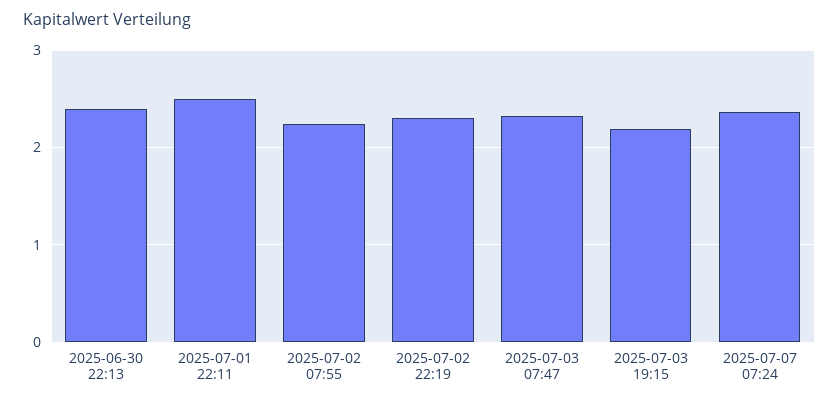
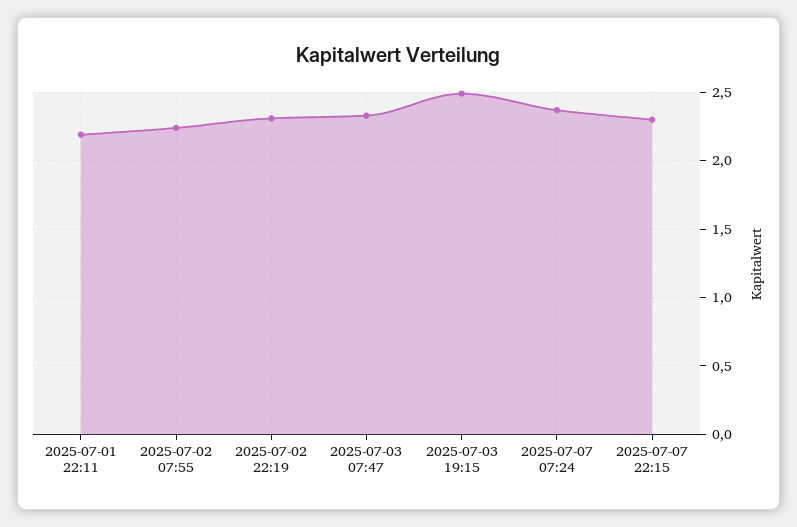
2025-06-30 22:13: 2.4 -> none
2025-07-01 22:11: 2.5 -> 2.2
2025-07-03 19:15: 2.2 -> 2.5
2025-07-07 22:15: none -> 2.3

